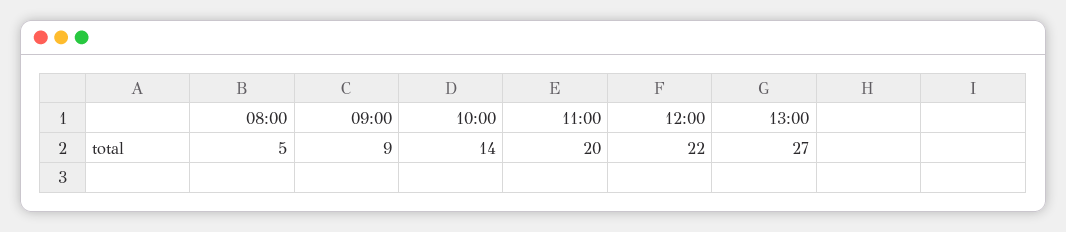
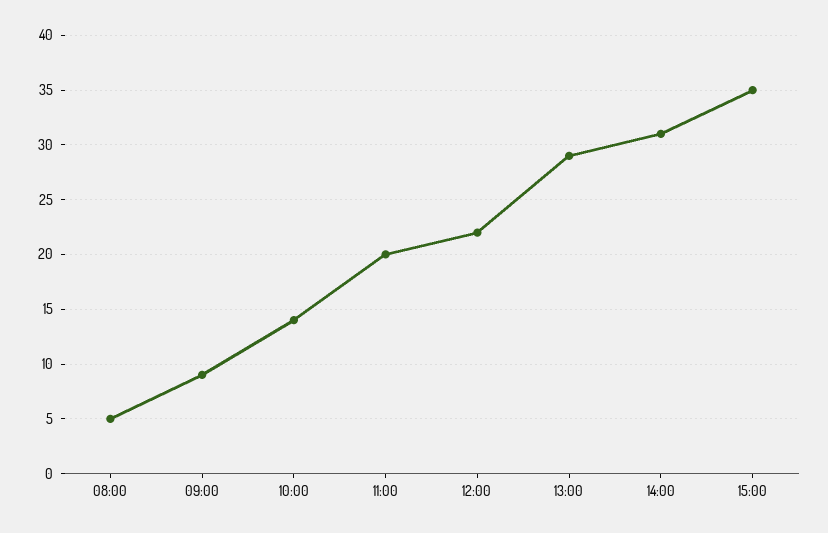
13:00: 27 -> 29
14:00: none -> 31
15:00: none -> 35

